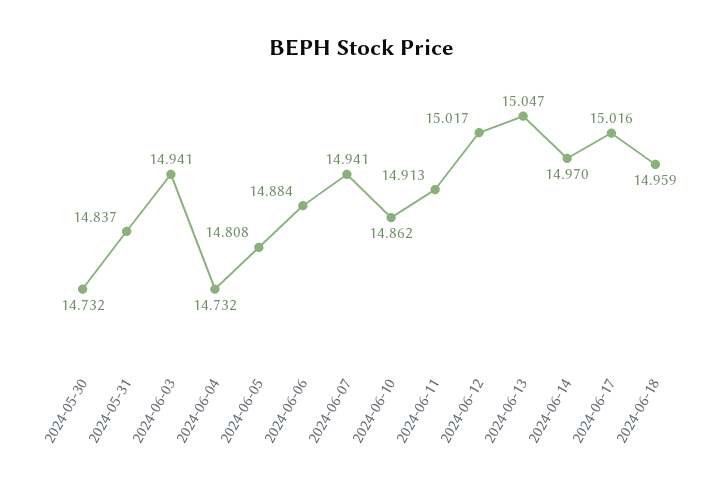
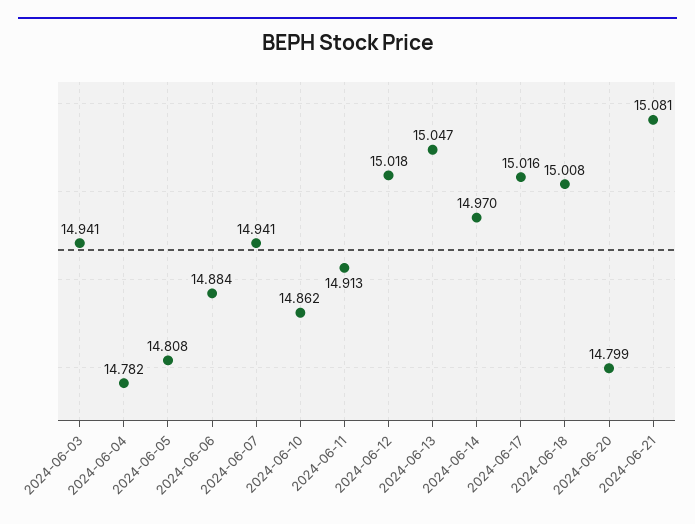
2024-05-30: 14.732 -> none
2024-05-31: 14.837 -> none
2024-06-04: 14.732 -> 14.782
2024-06-12: 15.017 -> 15.018
2024-06-18: 14.959 -> 15.008
2024-06-20: none -> 14.799
2024-06-21: none -> 15.081

